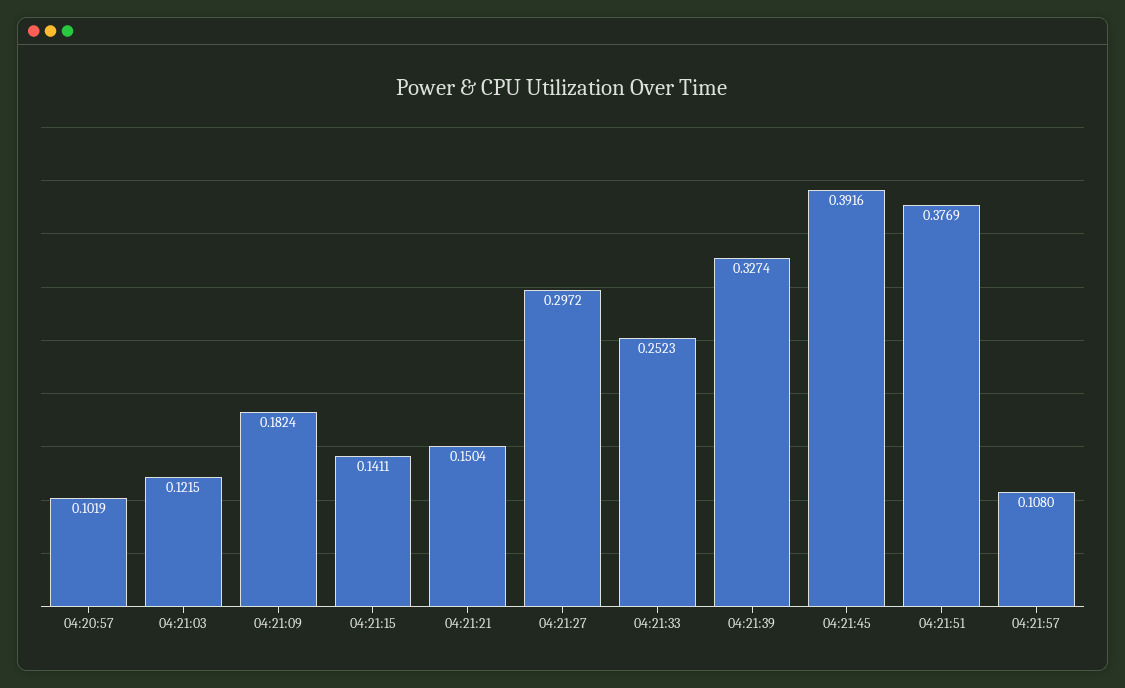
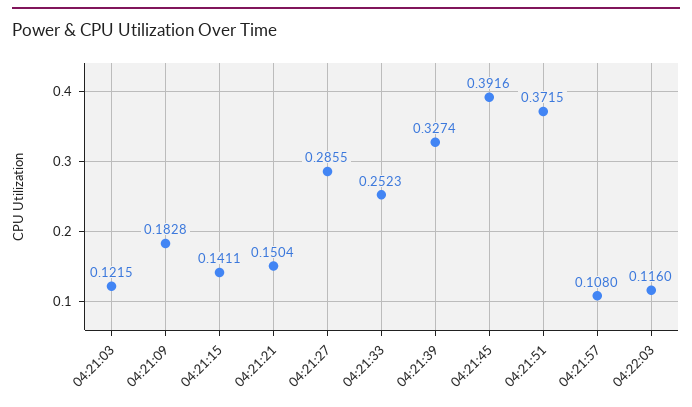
04:20:57: 0.1019 -> none
04:21:09: 0.1824 -> 0.1828
04:21:27: 0.2972 -> 0.2855
04:21:51: 0.3769 -> 0.3715
04:22:03: none -> 0.116

